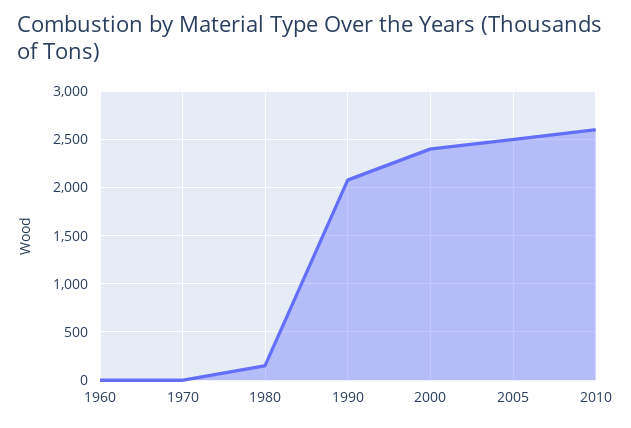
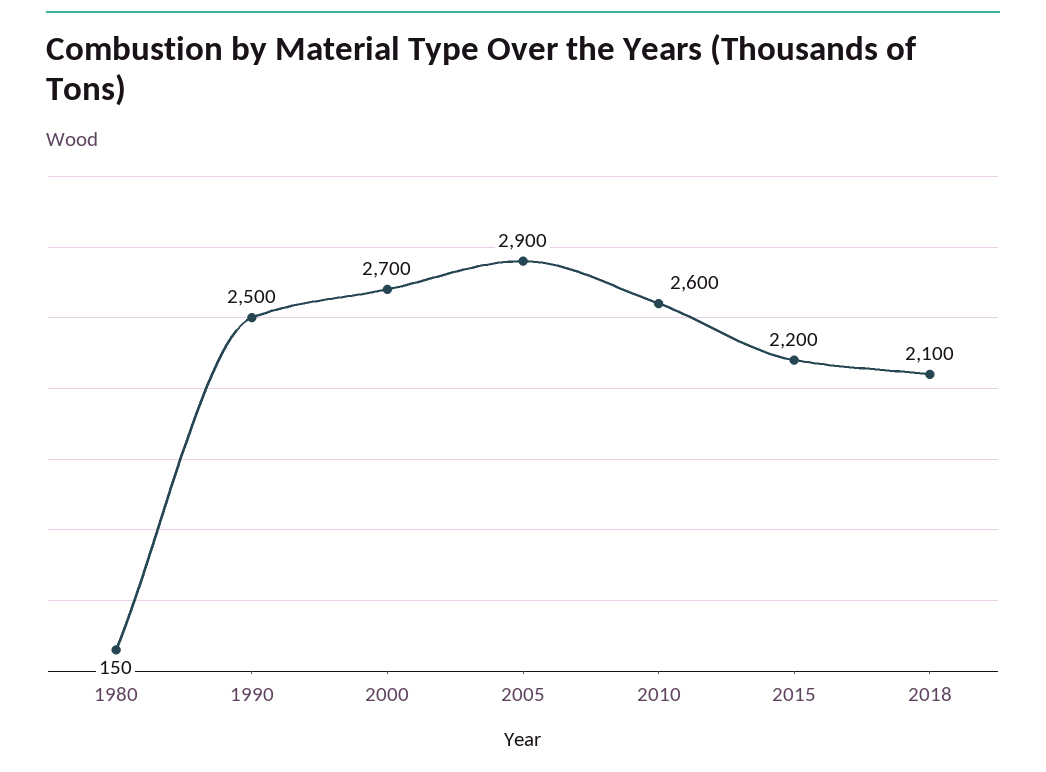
1960: 0 -> none
1970: 0 -> none
1990: 2100 -> 2500
2000: 2400 -> 2700
2005: 2500 -> 2900
2015: none -> 2200
2018: none -> 2100

